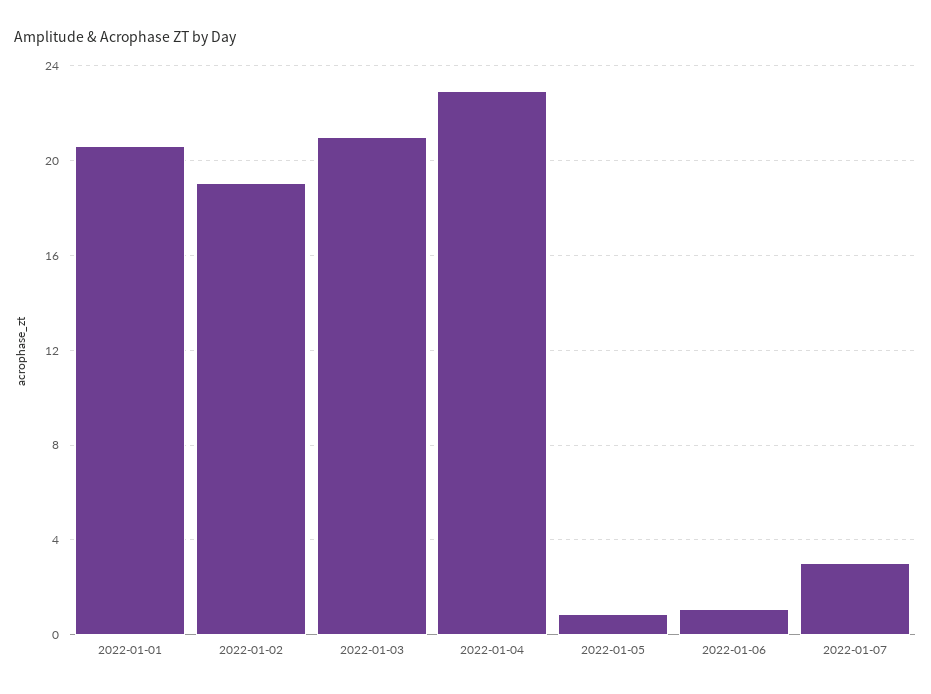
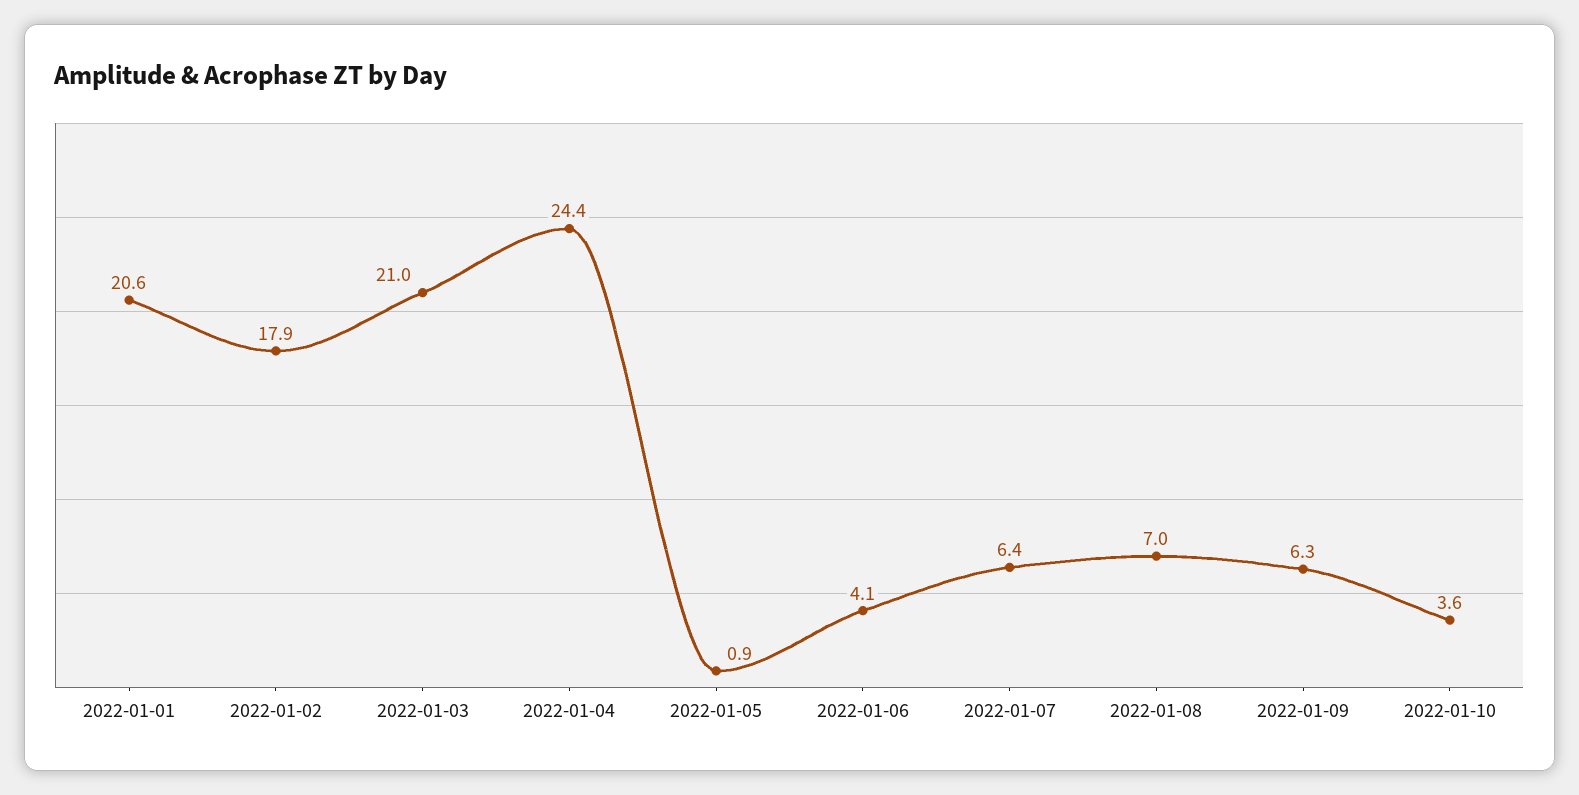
2022-01-02: 19 -> 17.9
2022-01-04: 23 -> 24.4
2022-01-06: 1 -> 4.1
2022-01-07: 3 -> 6.4
2022-01-08: none -> 7
2022-01-09: none -> 6.3
2022-01-10: none -> 3.6

